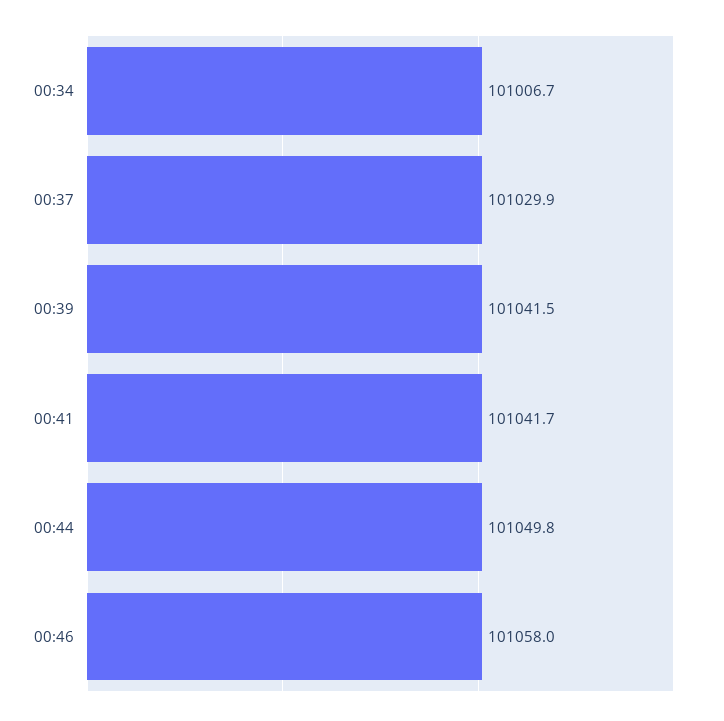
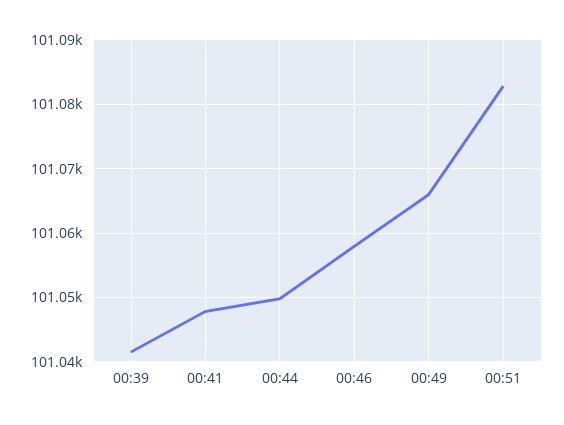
00:34: 101006.7 -> none
00:37: 101029.9 -> none
00:41: 101041.7 -> 101048
00:49: none -> 101066
00:51: none -> 101083

